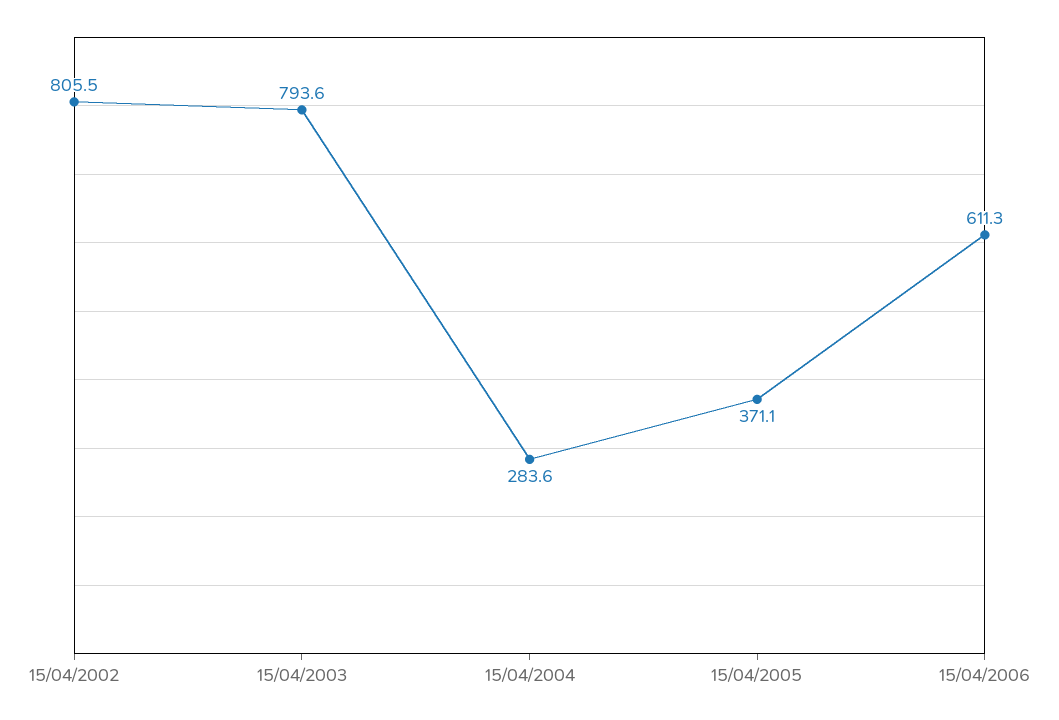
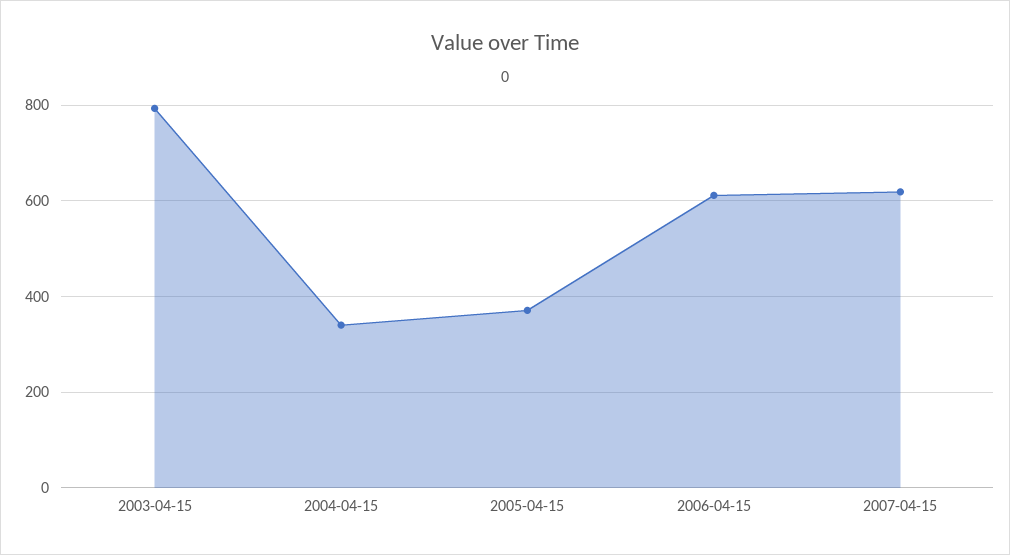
15/04/2002: 805.5 -> none
15/04/2004: 283.6 -> 340
2007-04-15: none -> 620

